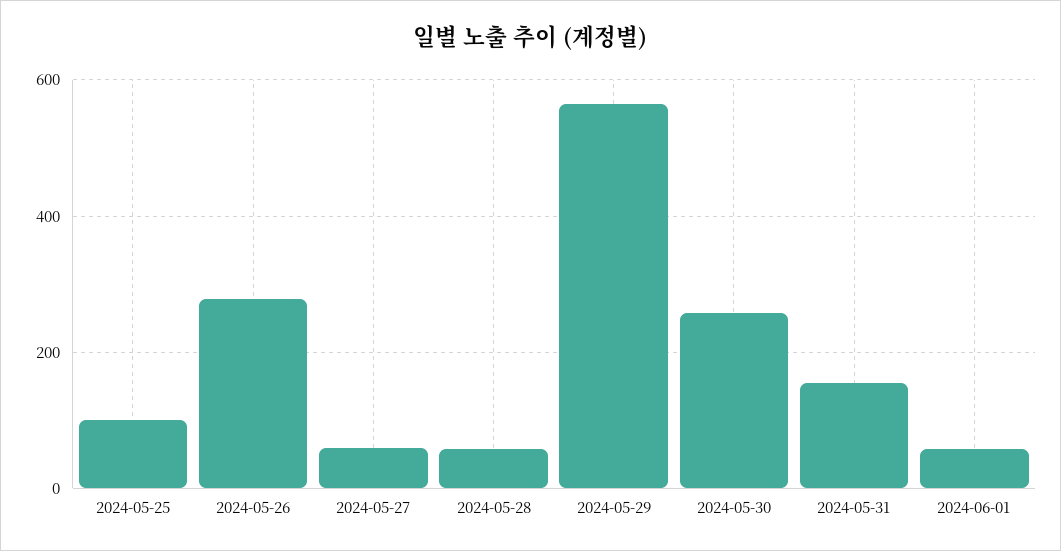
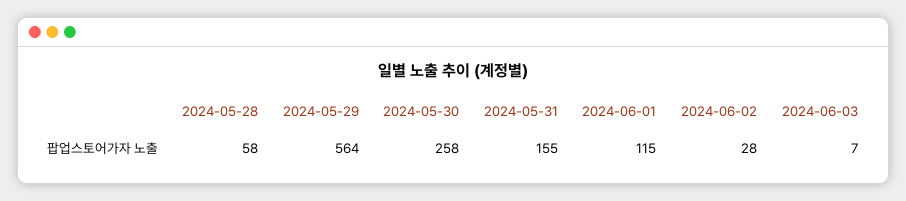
2024-05-25: 100 -> none
2024-05-26: 280 -> none
2024-05-27: 60 -> none
2024-06-01: 60 -> 115
2024-06-02: none -> 28
2024-06-03: none -> 7

